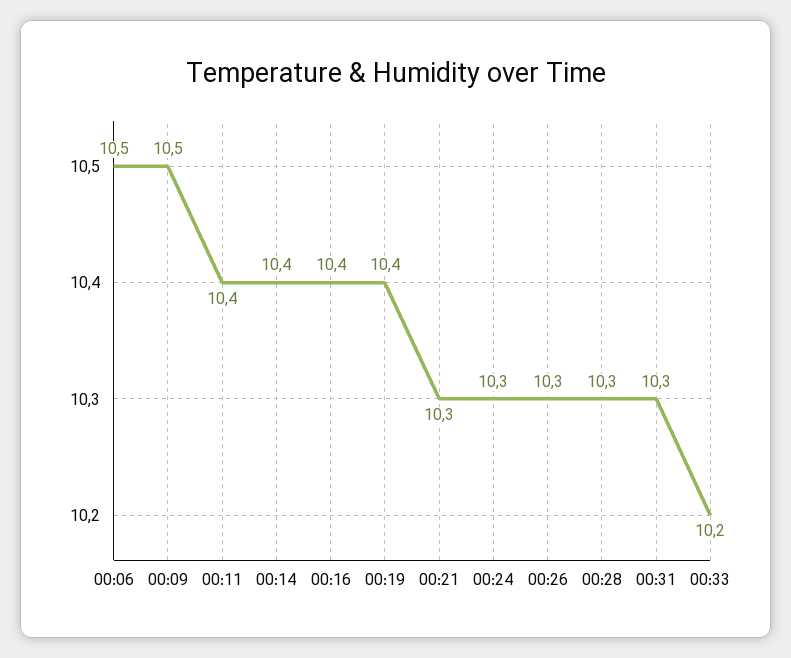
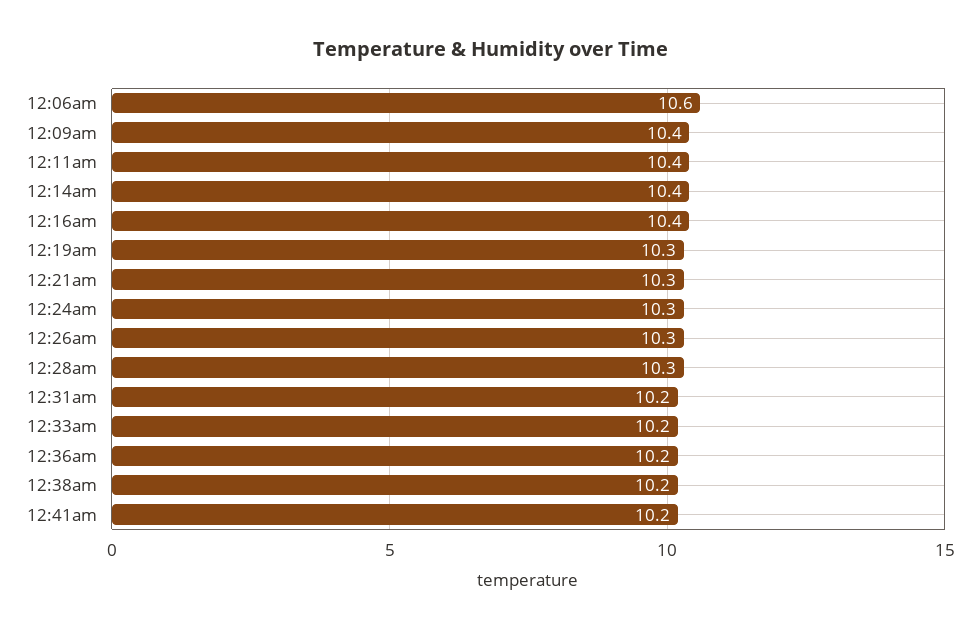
00:06: 10.5 -> 10.6
00:09: 10.5 -> 10.4
00:19: 10.4 -> 10.3
00:31: 10.3 -> 10.2
12:36am: none -> 10.2
12:38am: none -> 10.2
12:41am: none -> 10.2

